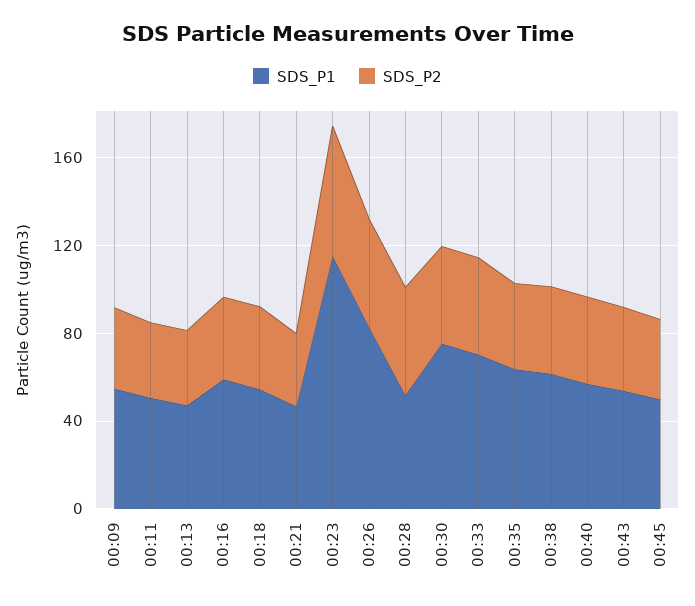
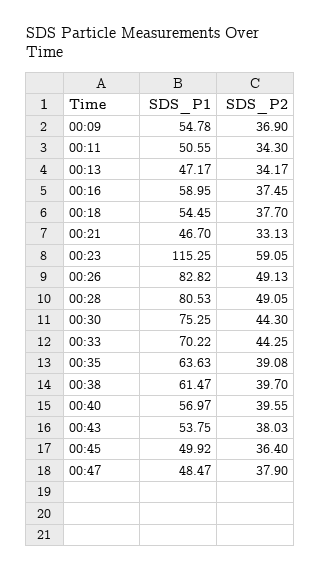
SDS_P1, 00:28: 50 -> 80.53
SDS_P1, 00:47: none -> 48.47
SDS_P2, 00:47: none -> 37.9

